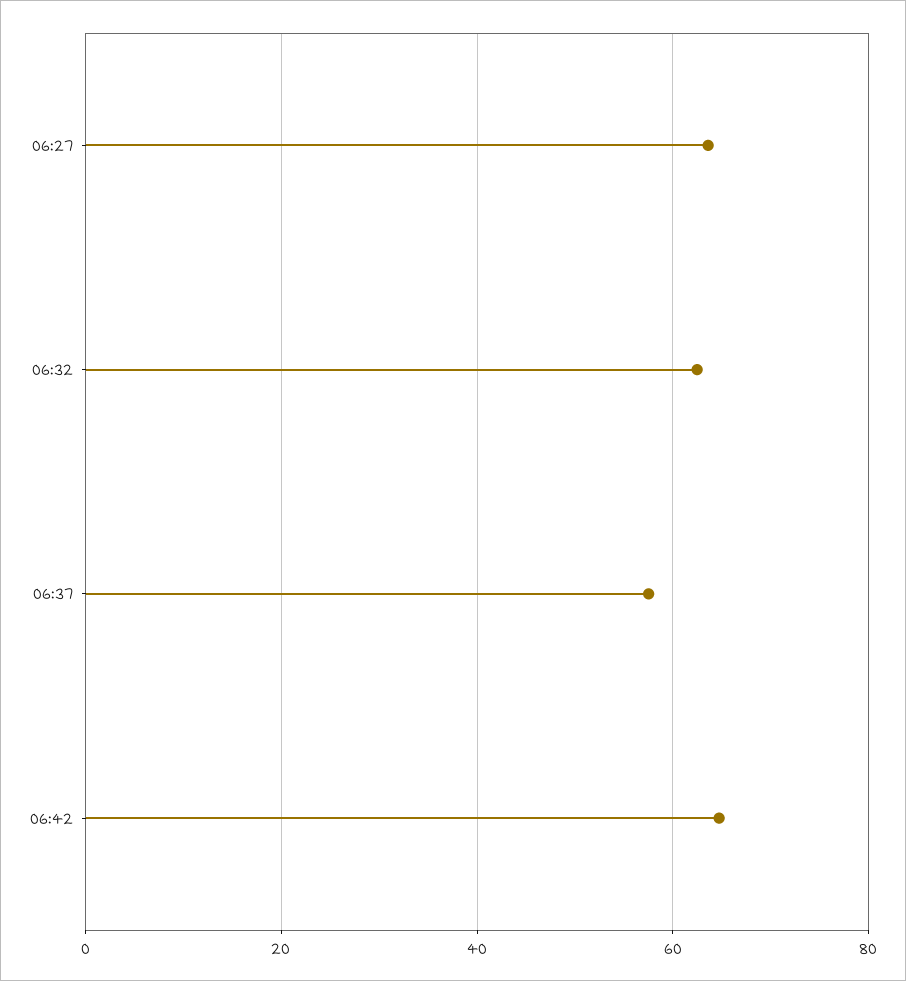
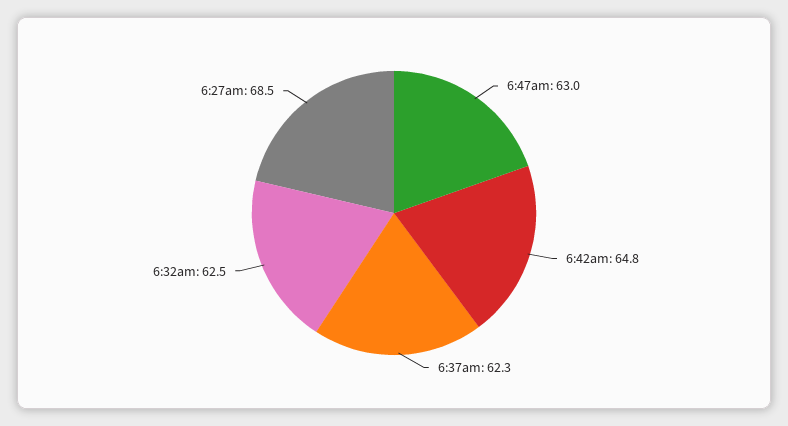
06:27: 64 -> 68.5
06:37: 58 -> 62.3
6:47am: none -> 63

